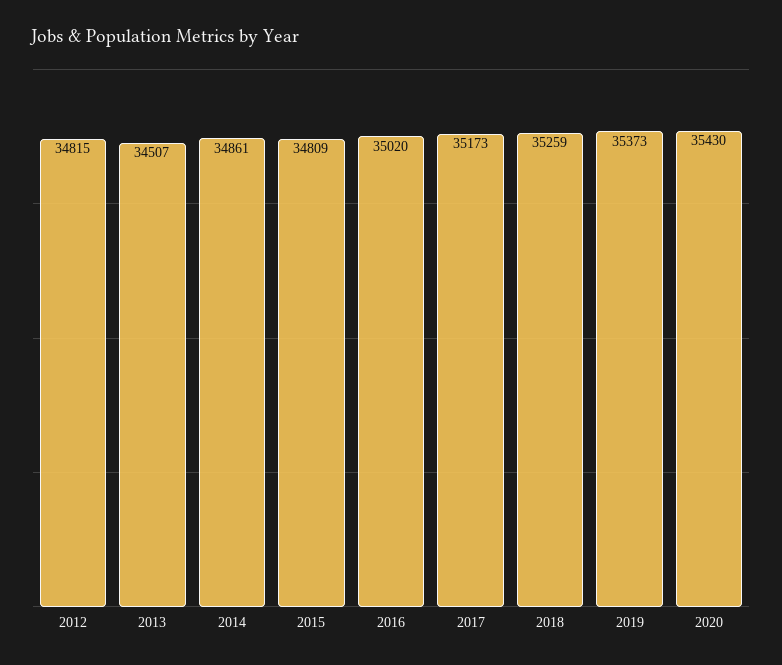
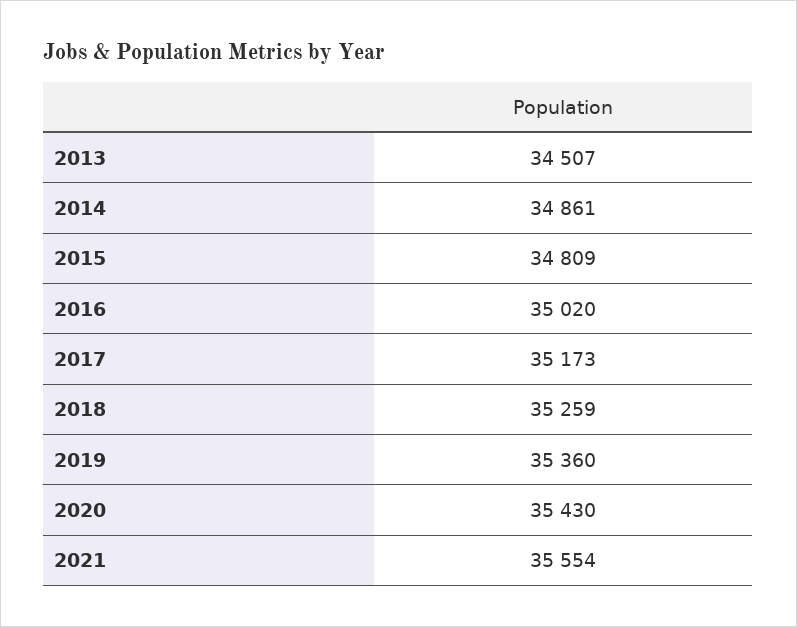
2012: 34815 -> none
2019: 35373 -> 35360
2021: none -> 35554

